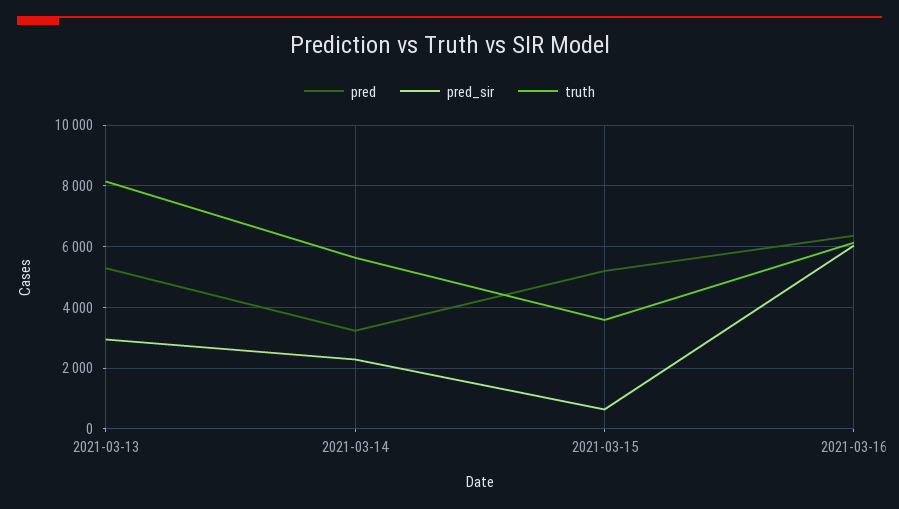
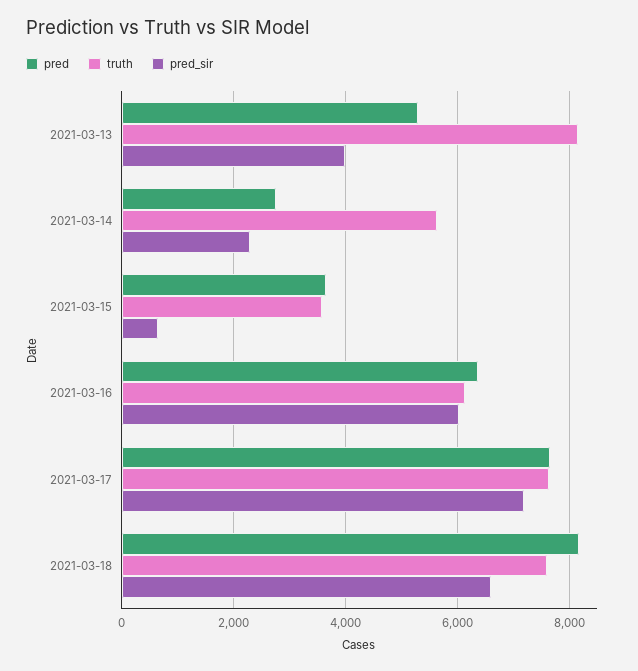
pred_sir, 2021-03-13: 3000 -> 4000
pred, 2021-03-14: 3200 -> 2800
pred, 2021-03-15: 5200 -> 3600
pred, 2021-03-17: none -> 7600
truth, 2021-03-17: none -> 7600
pred_sir, 2021-03-17: none -> 7200
pred, 2021-03-18: none -> 8200
truth, 2021-03-18: none -> 7600
pred_sir, 2021-03-18: none -> 6600

